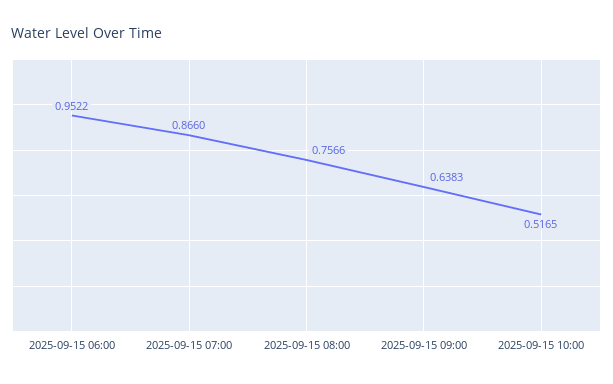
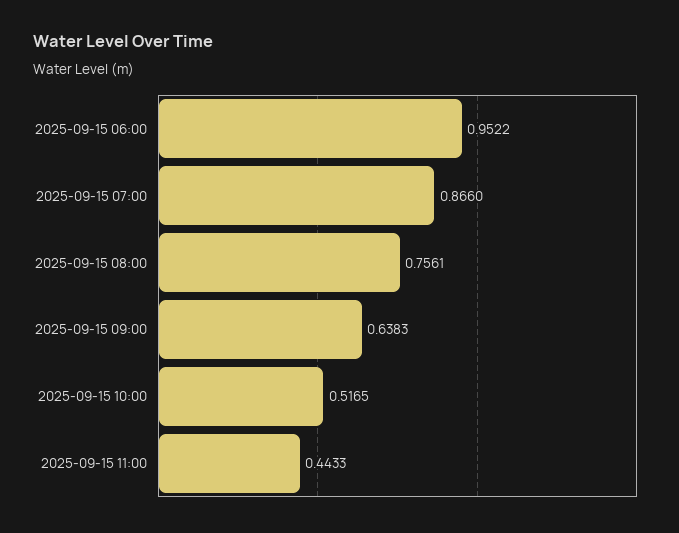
2025-09-15 08:00: 0.7566 -> 0.7561
2025-09-15 11:00: none -> 0.4433

